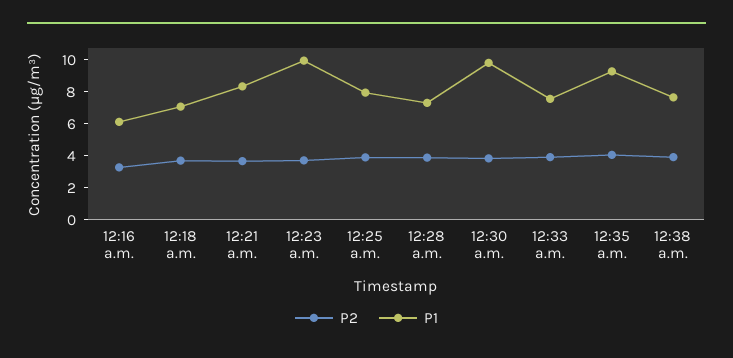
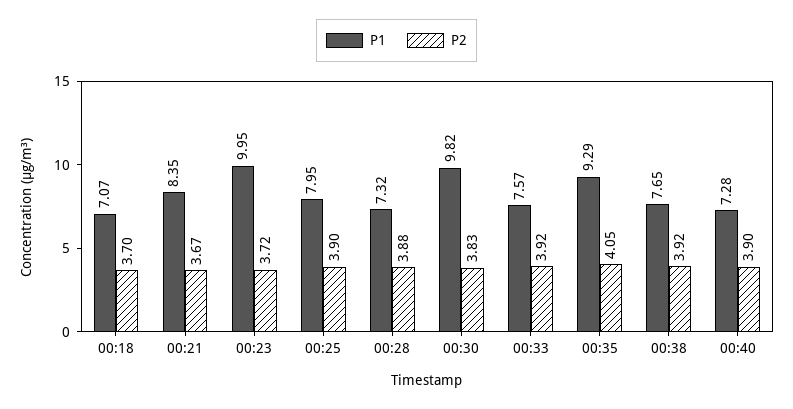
P2, 12:16 a.m.: 3 -> none
P1, 12:16 a.m.: 6 -> none
P1, 00:40: none -> 7.28
P2, 00:40: none -> 3.9

